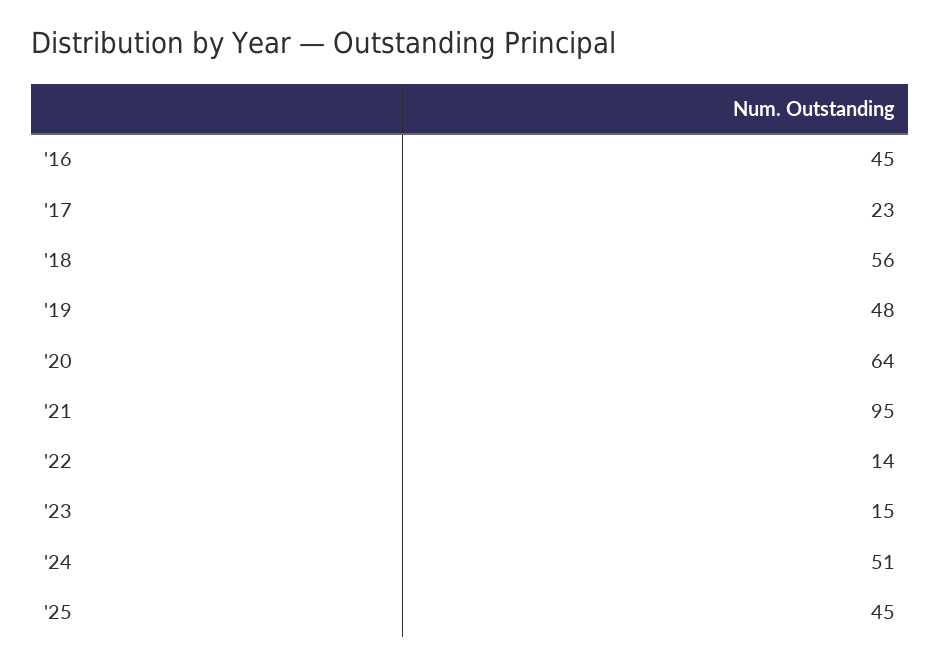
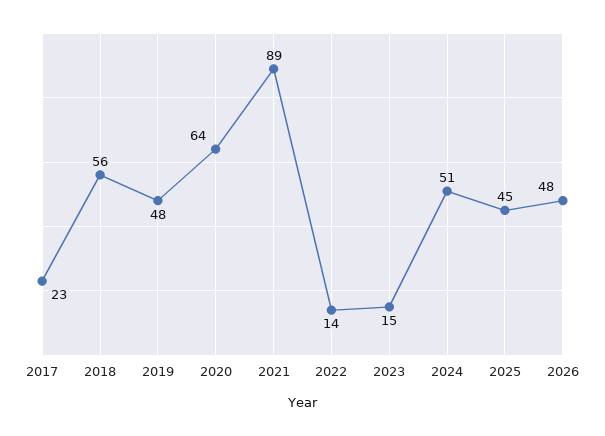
'16: 45 -> none
'21: 95 -> 89
2026: none -> 48

